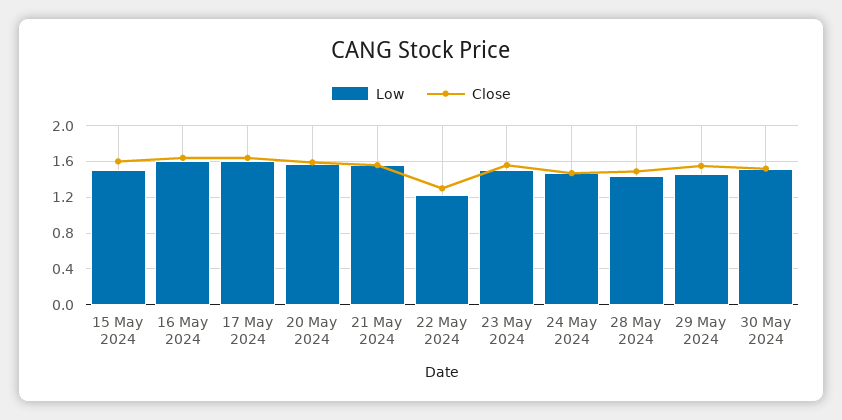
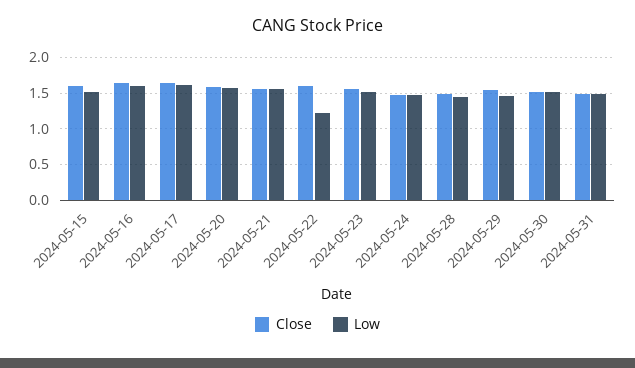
Close, 22 May 2024: 1.3 -> 1.6
Close, 2024-05-31: none -> 1.5
Low, 2024-05-31: none -> 1.5

